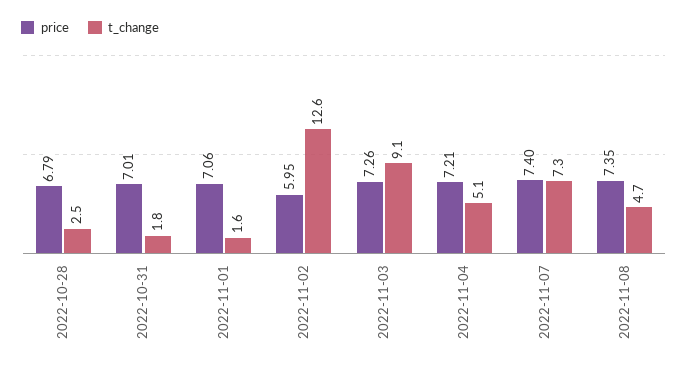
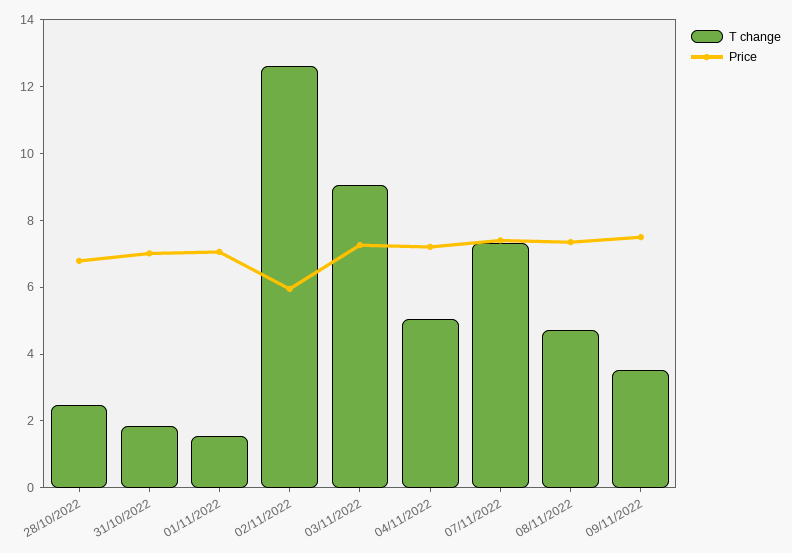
t_change, 09/11/2022: none -> 3.5
price, 09/11/2022: none -> 7.5

